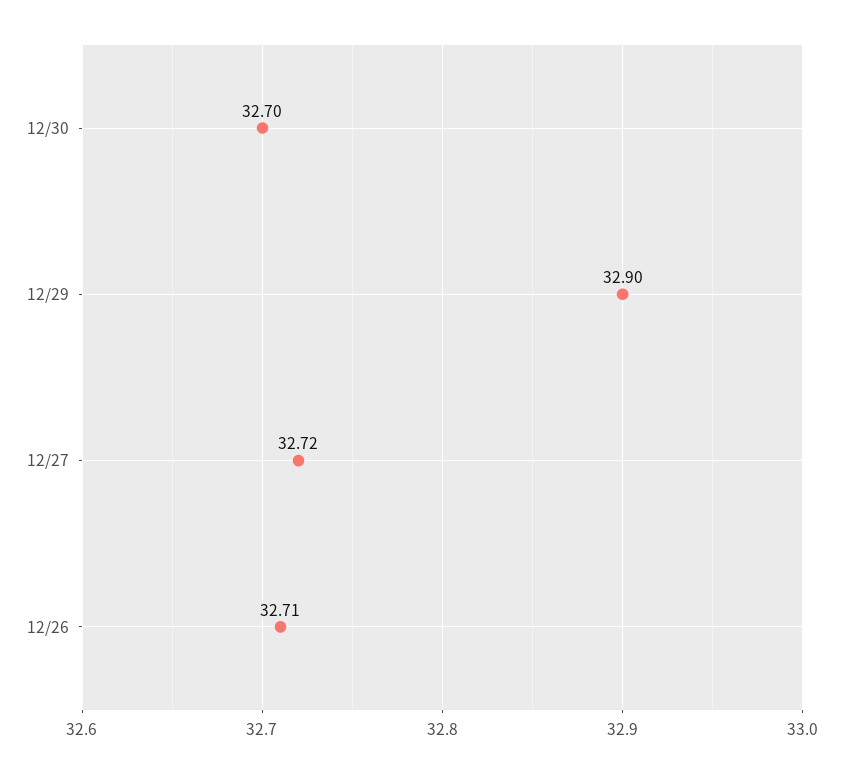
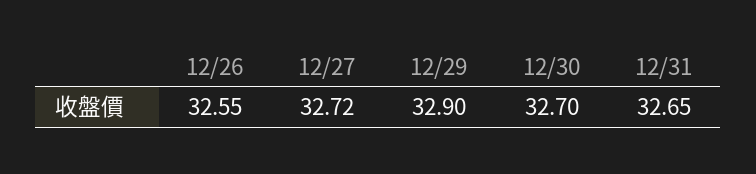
12/26: 32.71 -> 32.55
12/31: none -> 32.65

